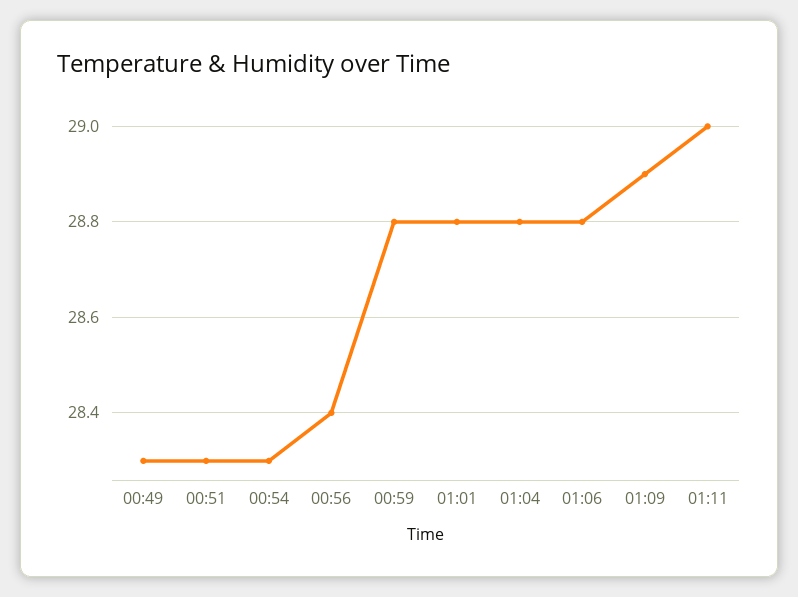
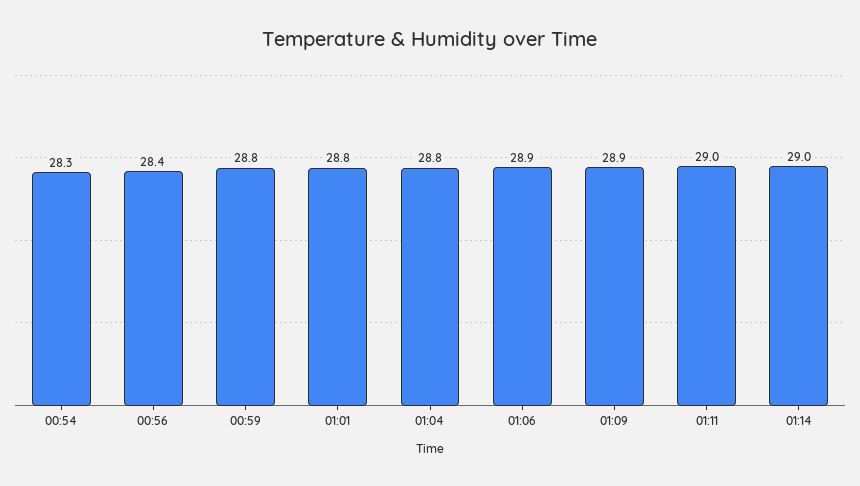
00:49: 28.3 -> none
00:51: 28.3 -> none
01:06: 28.8 -> 28.9
01:14: none -> 29

